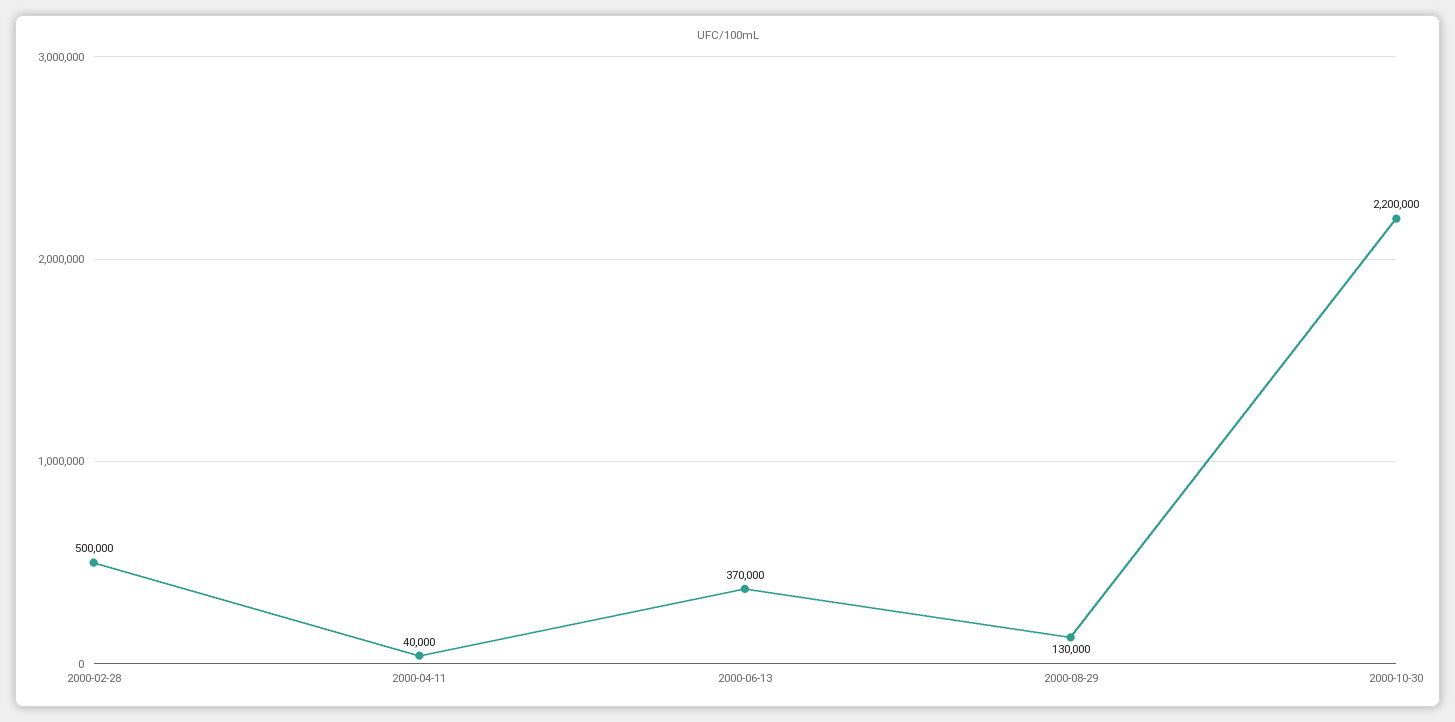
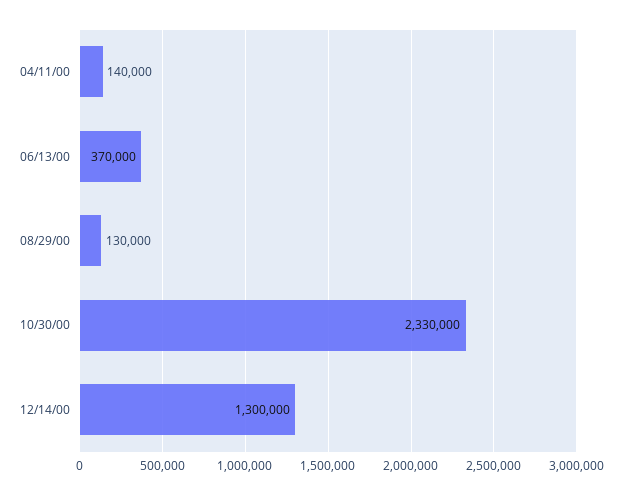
2000-02-28: 500000 -> none
2000-04-11: 40000 -> 140000
2000-10-30: 2200000 -> 2330000
12/14/00: none -> 1300000

